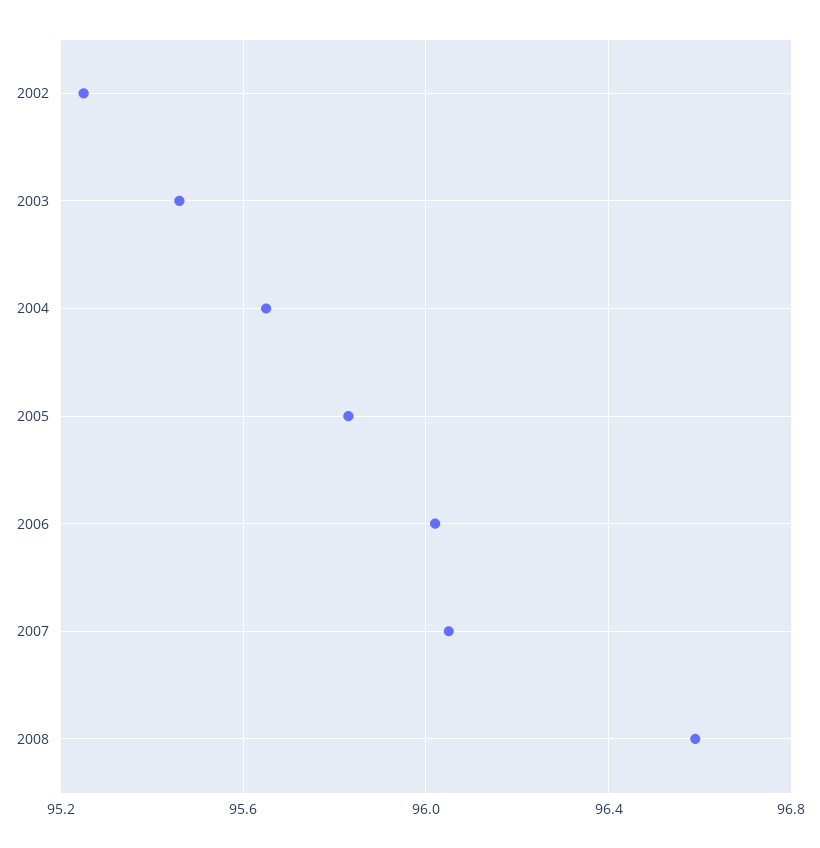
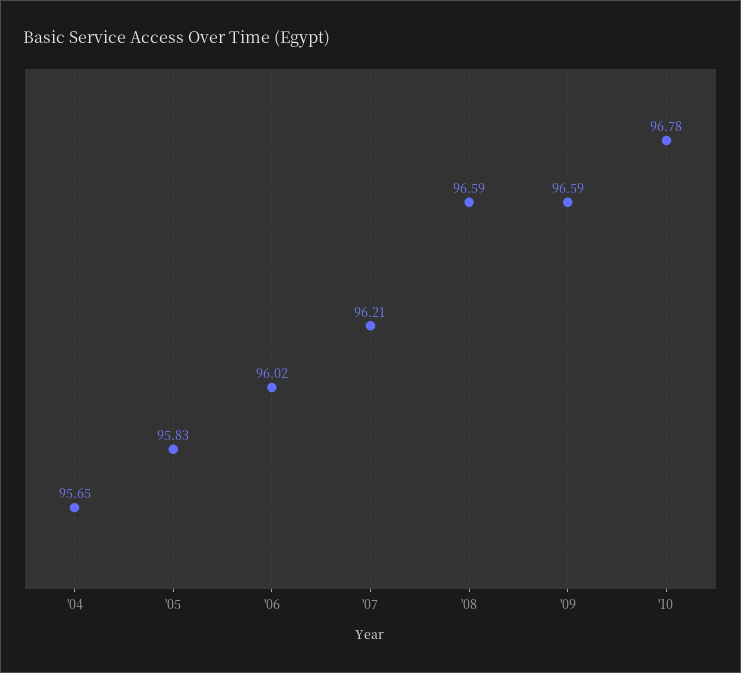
2002: 95.25 -> none
2003: 95.45 -> none
2007: 96.05 -> 96.21
'09: none -> 96.59
'10: none -> 96.78

